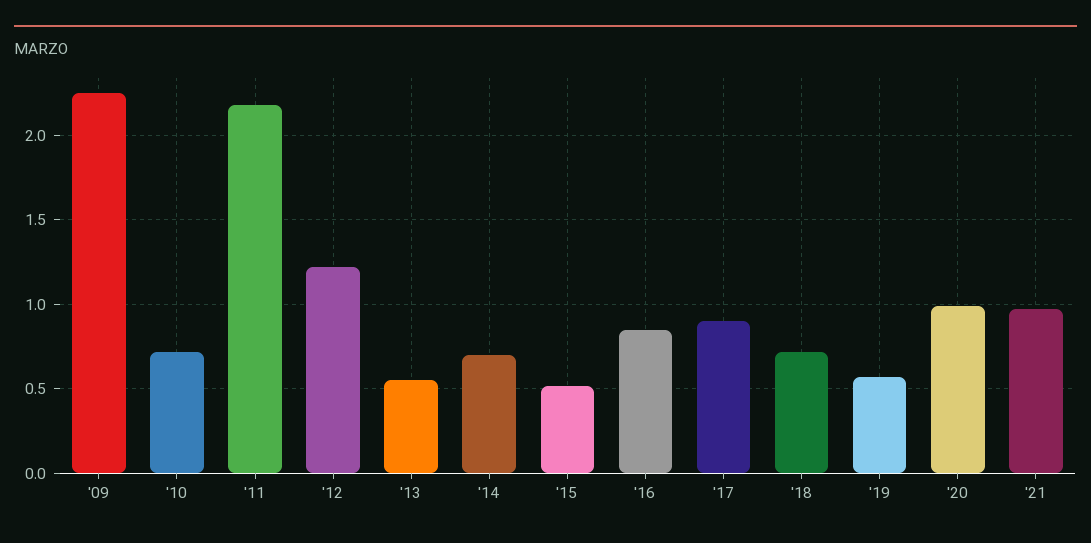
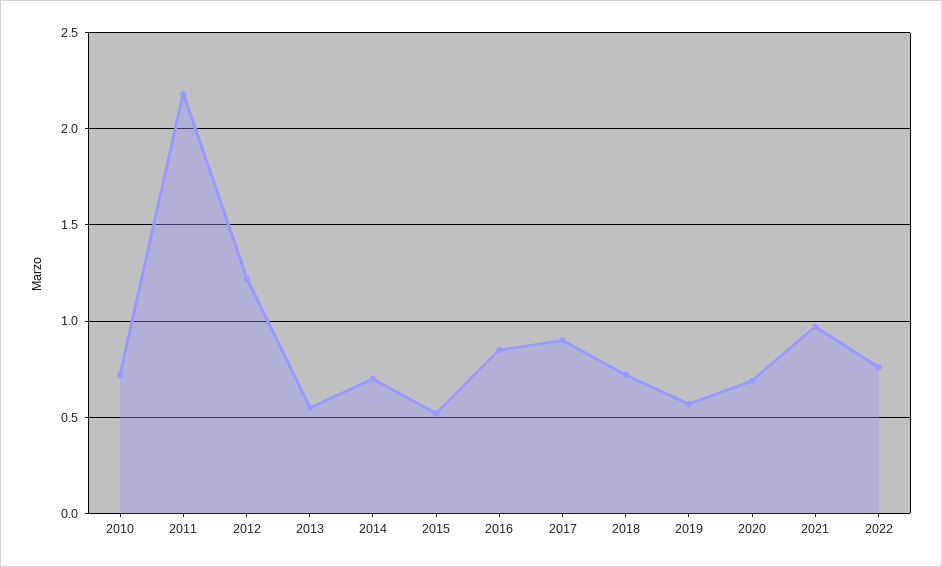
'09: 2.25 -> none
'20: 1 -> 0.7
2022: none -> 0.75

